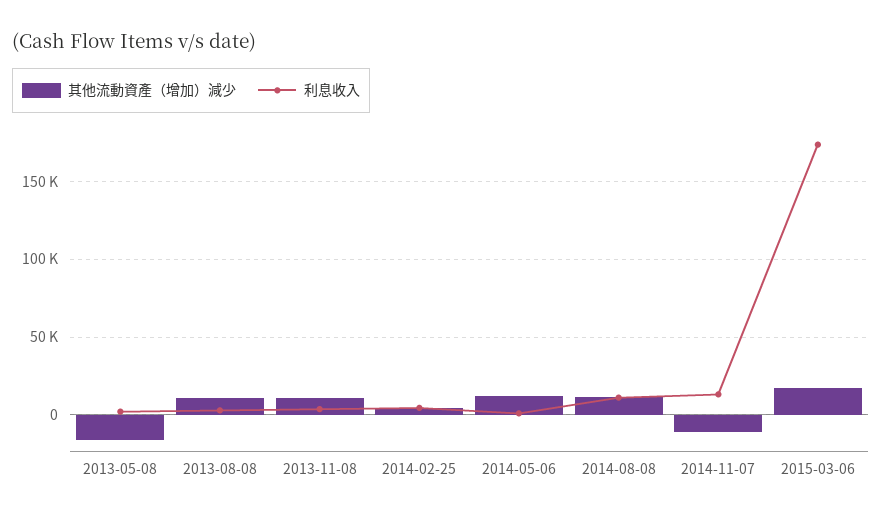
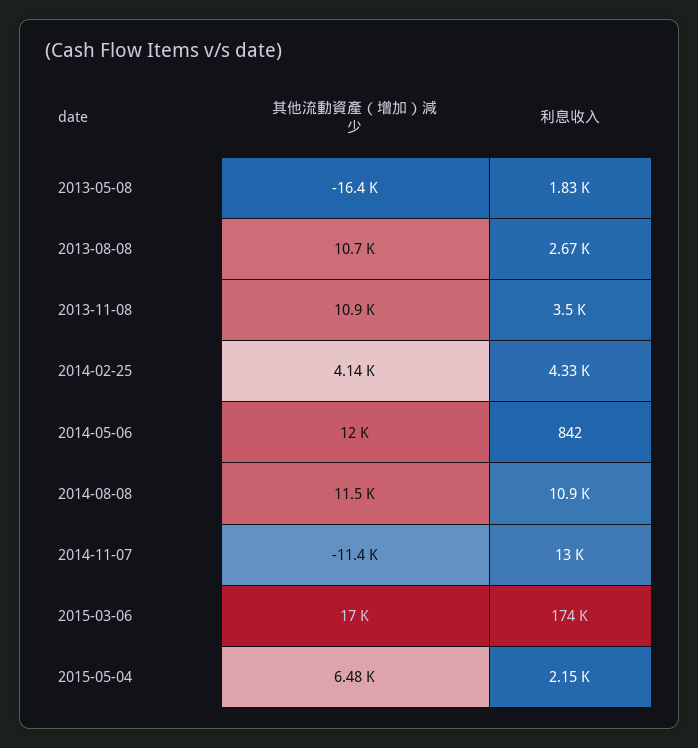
其他流動資產（增加）減少, 2015-05-04: none -> 6480
利息收入, 2015-05-04: none -> 2150

